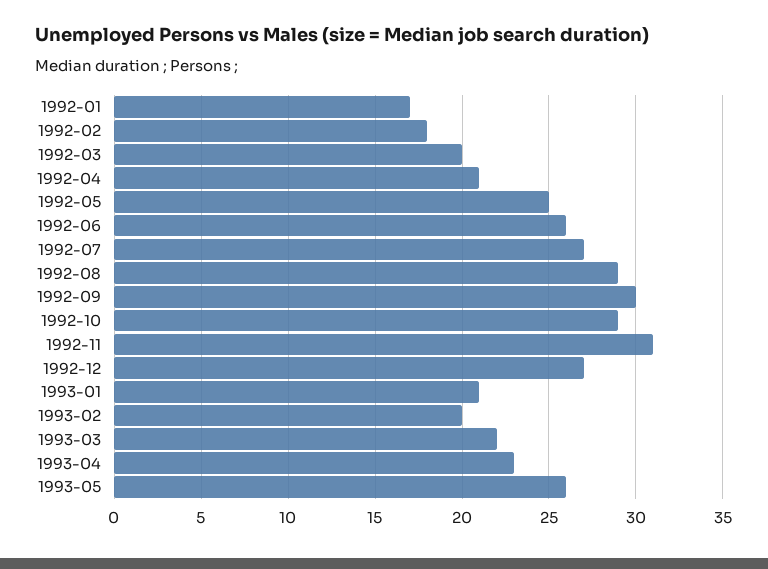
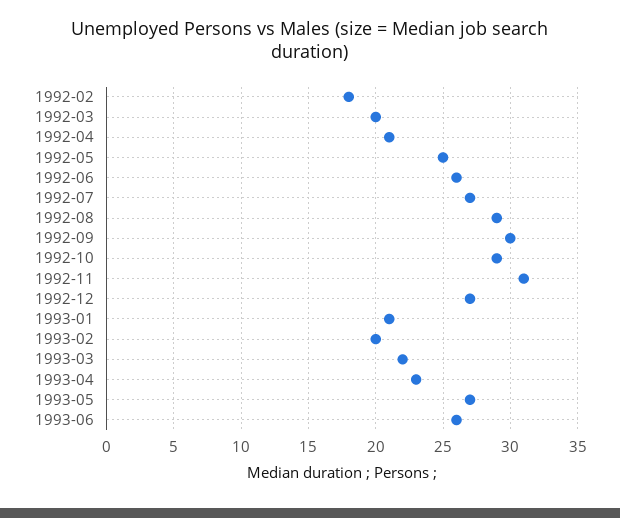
1992-01: 17 -> none
1993-05: 26 -> 27
1993-06: none -> 26

